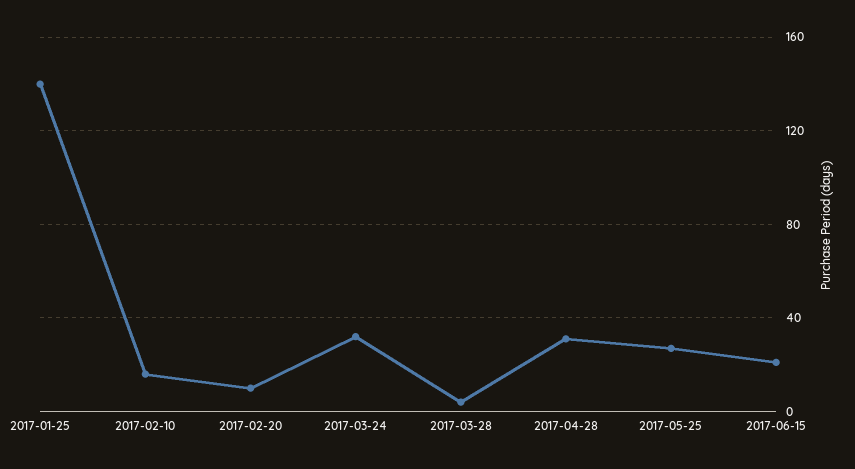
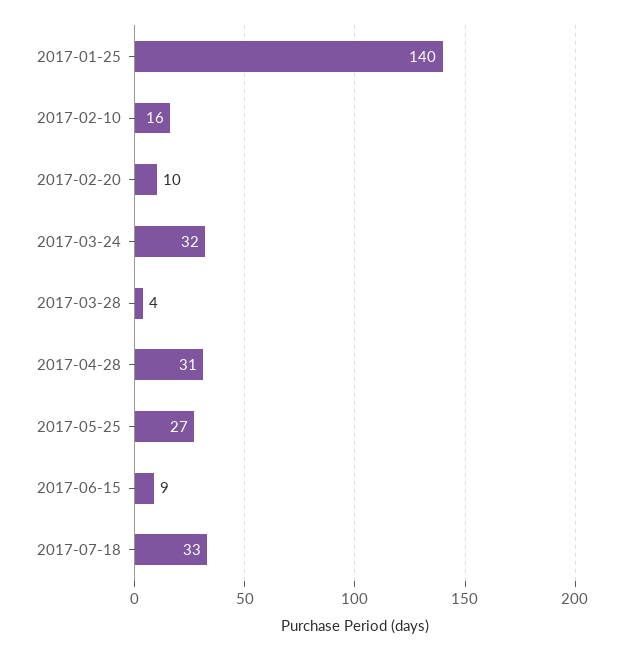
2017-06-15: 20 -> 9
2017-07-18: none -> 33

